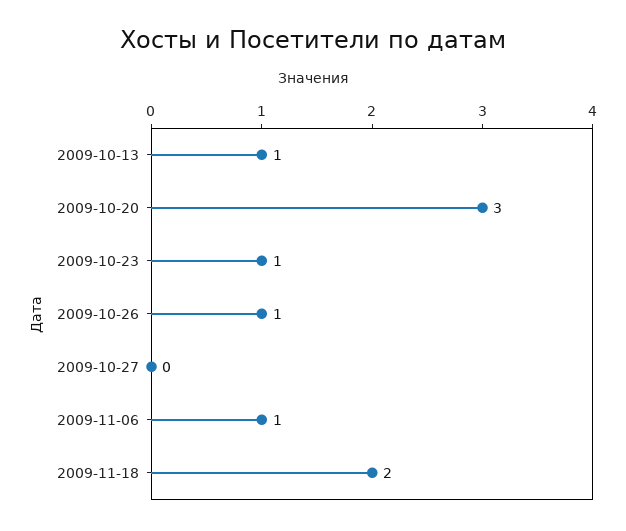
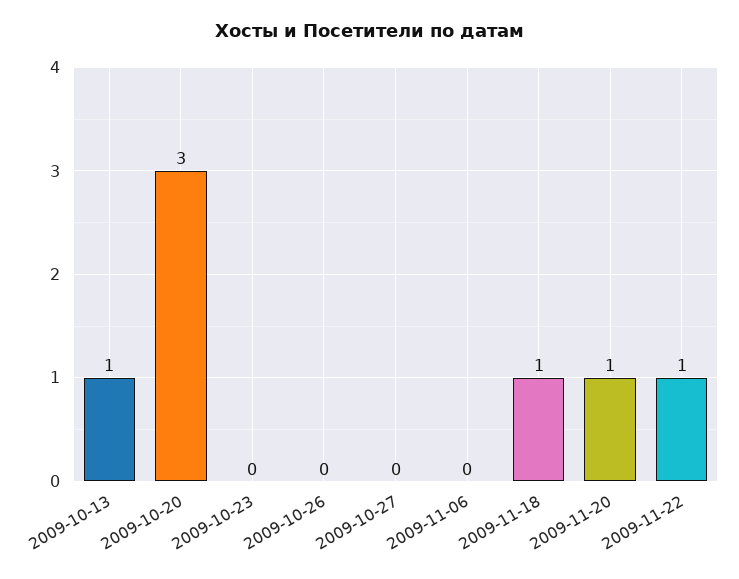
2009-10-23: 1 -> 0
2009-10-26: 1 -> 0
2009-11-06: 1 -> 0
2009-11-18: 2 -> 1
2009-11-20: none -> 1
2009-11-22: none -> 1

